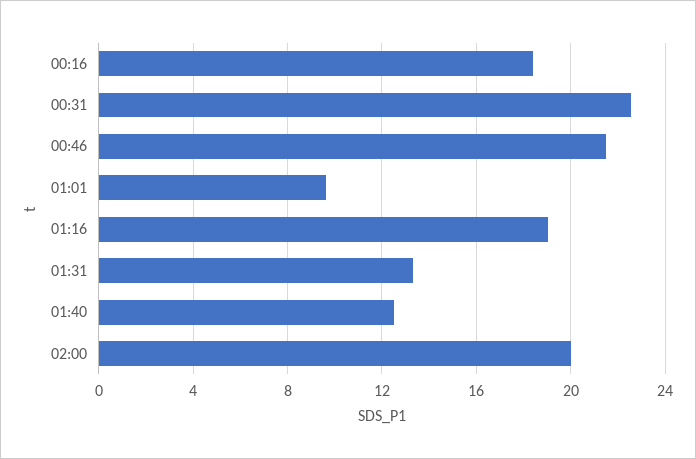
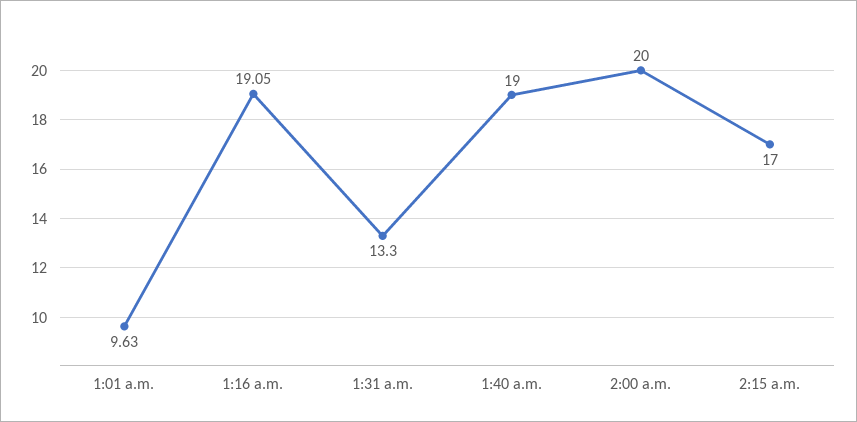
00:16: 18.5 -> none
00:31: 22.5 -> none
00:46: 21.5 -> none
01:40: 12.5 -> 19
2:15 a.m.: none -> 17

